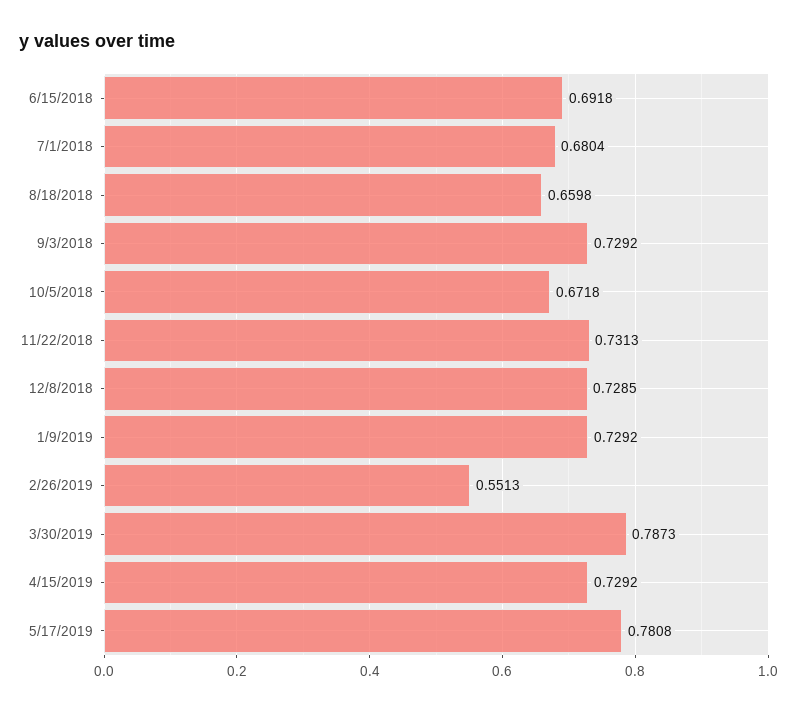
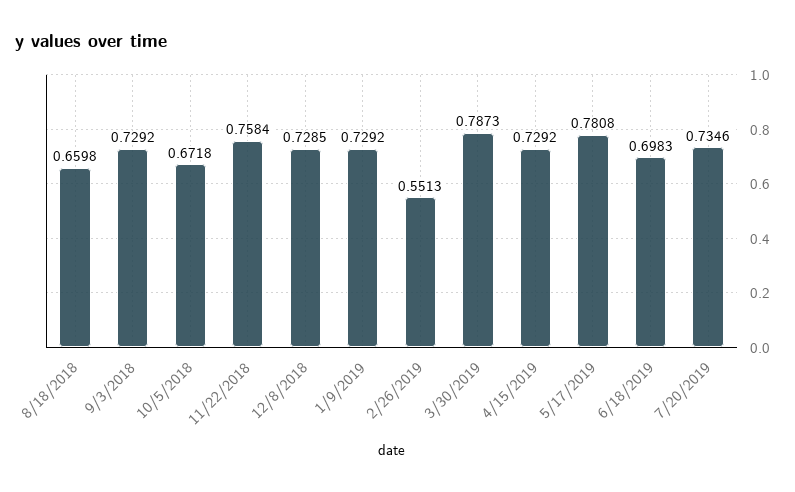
6/15/2018: 0.6918 -> none
7/1/2018: 0.6804 -> none
11/22/2018: 0.7313 -> 0.7584
6/18/2019: none -> 0.6983
7/20/2019: none -> 0.7346

